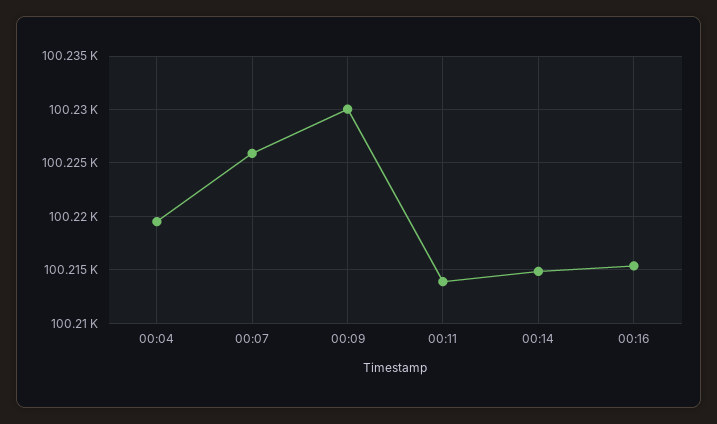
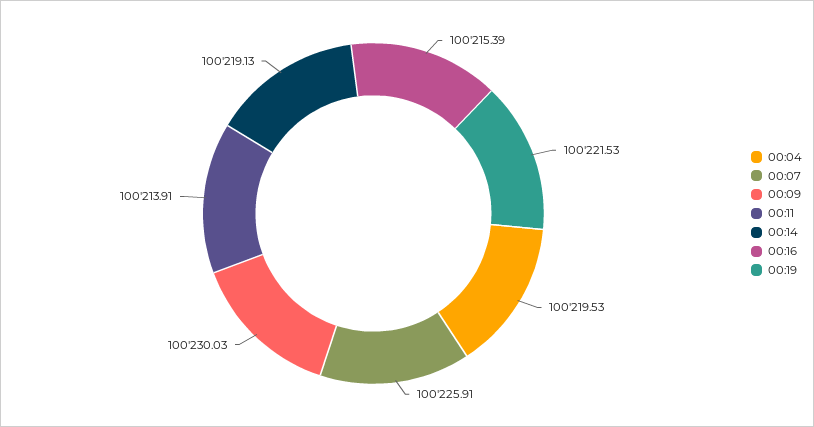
00:14: 100215 -> 100219.13
00:19: none -> 100221.53

